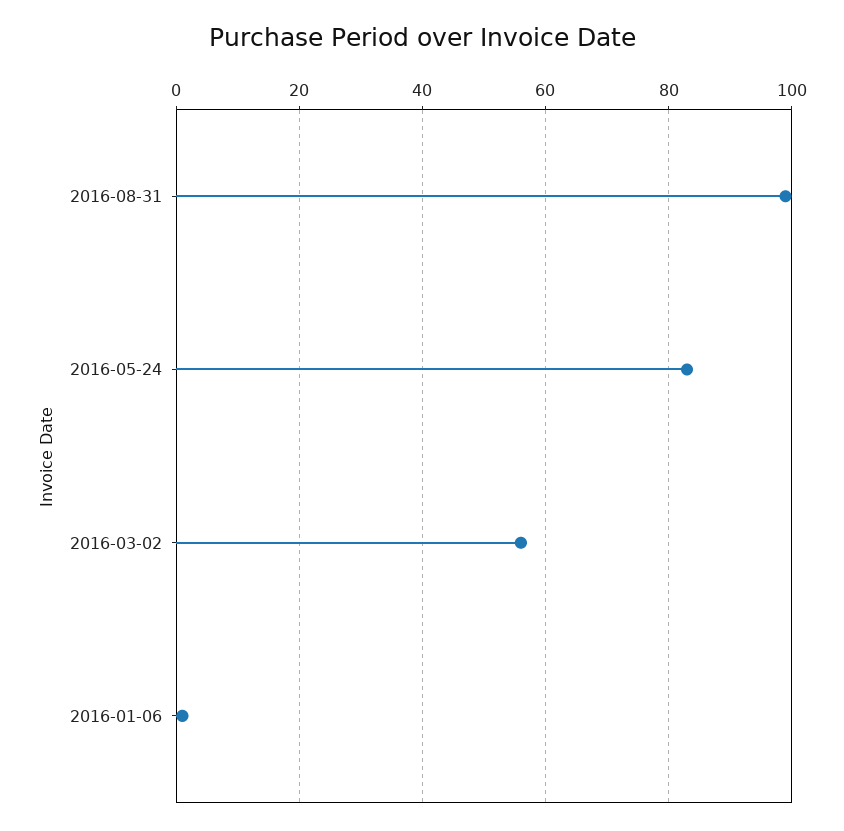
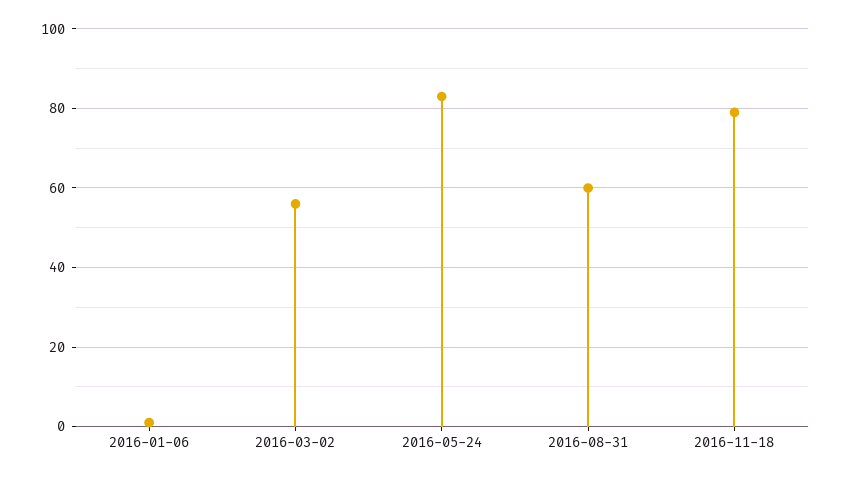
2016-08-31: 100 -> 60
2016-11-18: none -> 80

